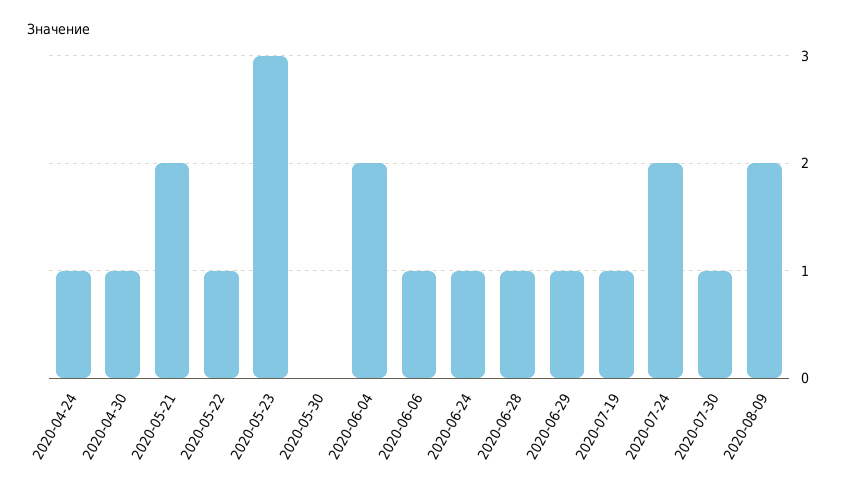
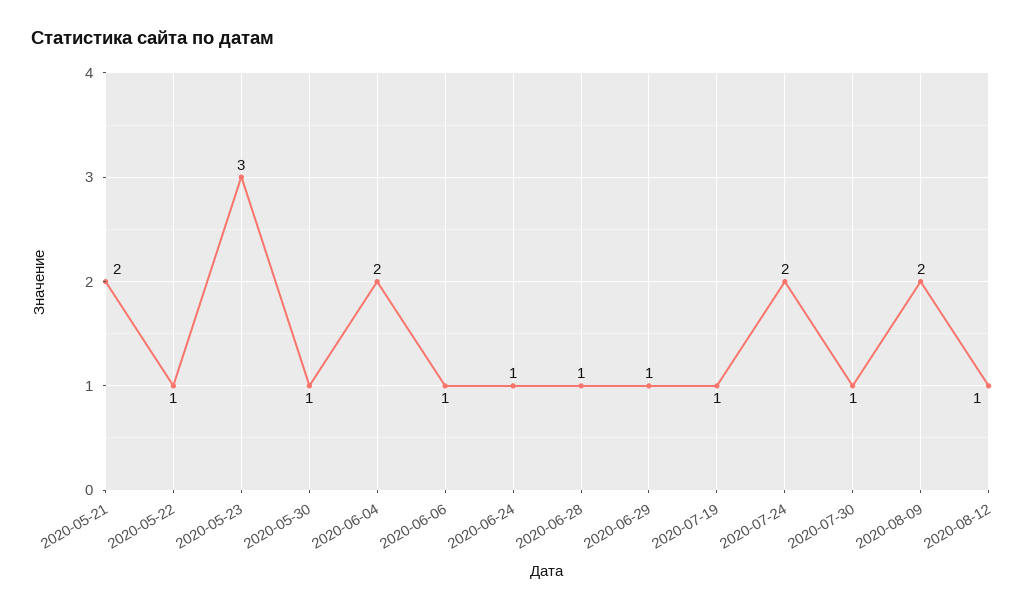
2020-04-24: 1 -> none
2020-04-30: 1 -> none
2020-05-30: 0 -> 1
2020-08-12: none -> 1

